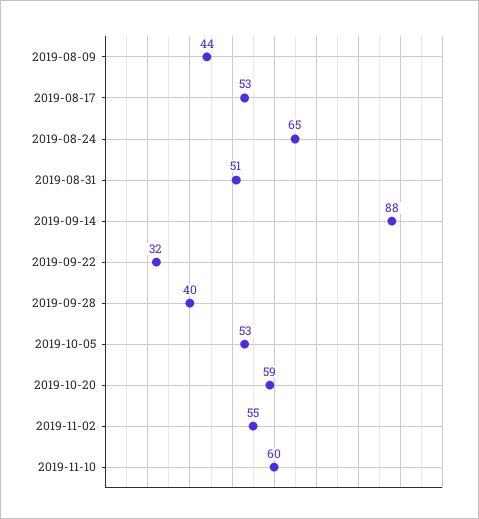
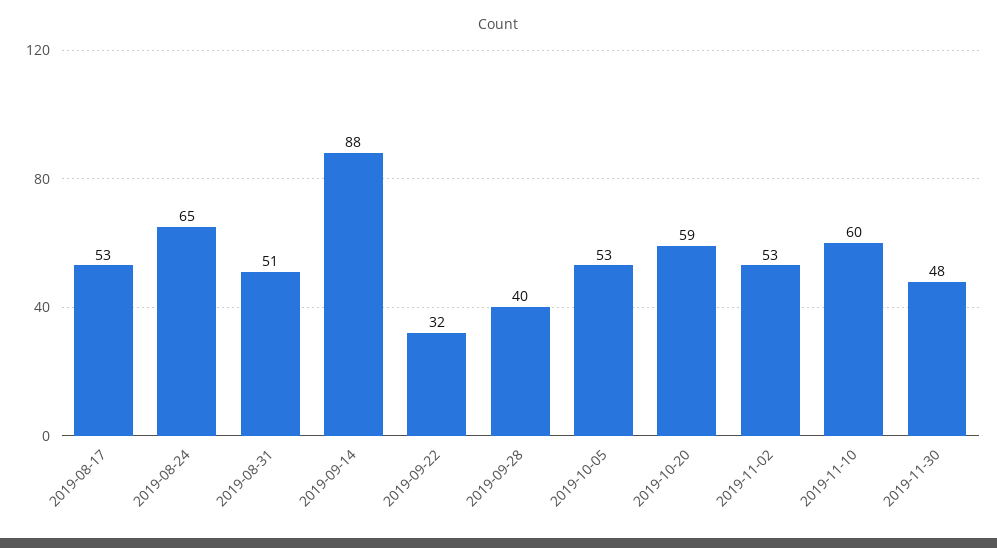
2019-08-09: 44 -> none
2019-11-02: 55 -> 53
2019-11-30: none -> 48

